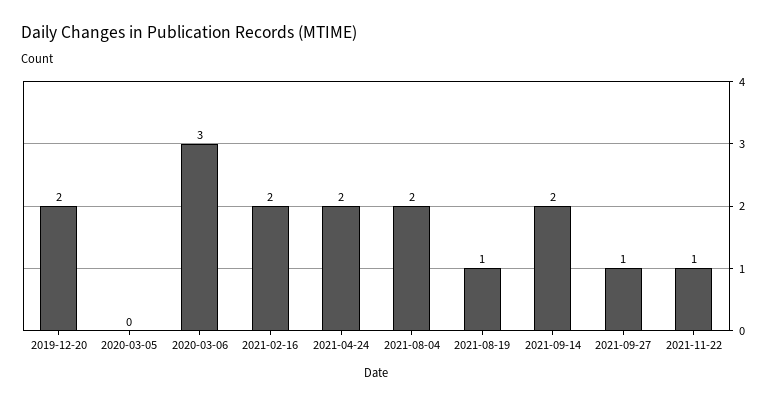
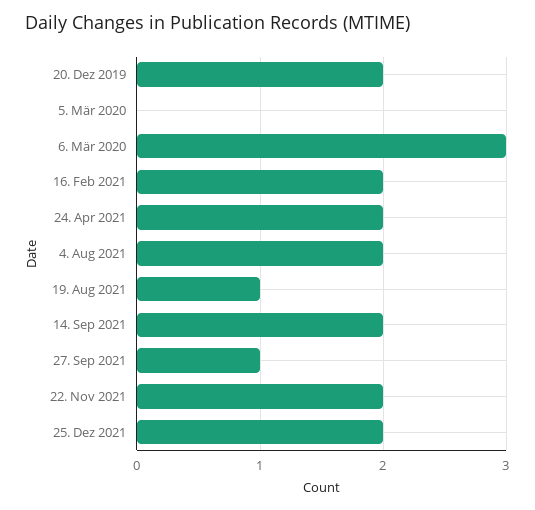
2021-11-22: 1 -> 2
25. Dez 2021: none -> 2

